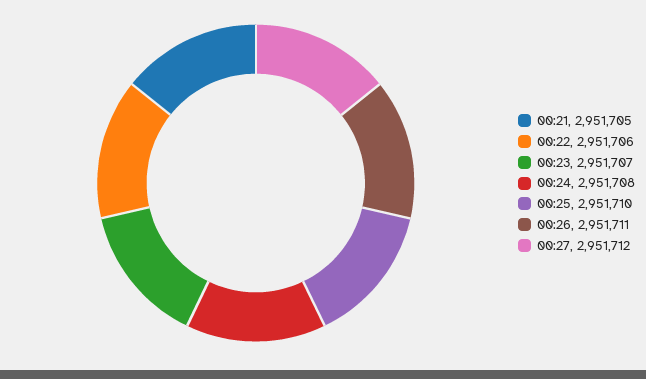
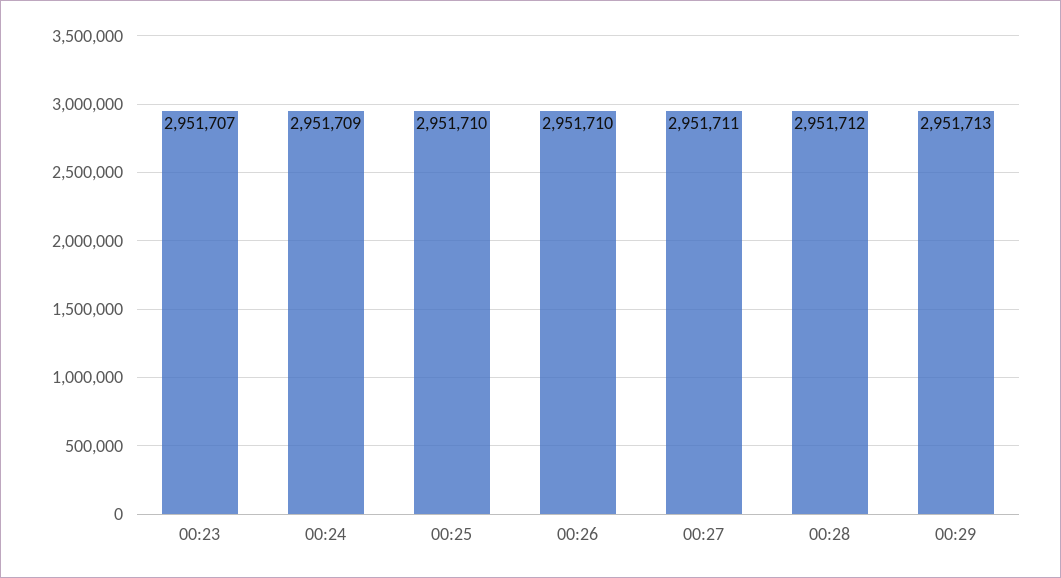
00:21: 2951705 -> none
00:22: 2951706 -> none
00:24: 2951708 -> 2951709
00:26: 2951711 -> 2951710
00:27: 2951712 -> 2951711
00:28: none -> 2951712
00:29: none -> 2951713

